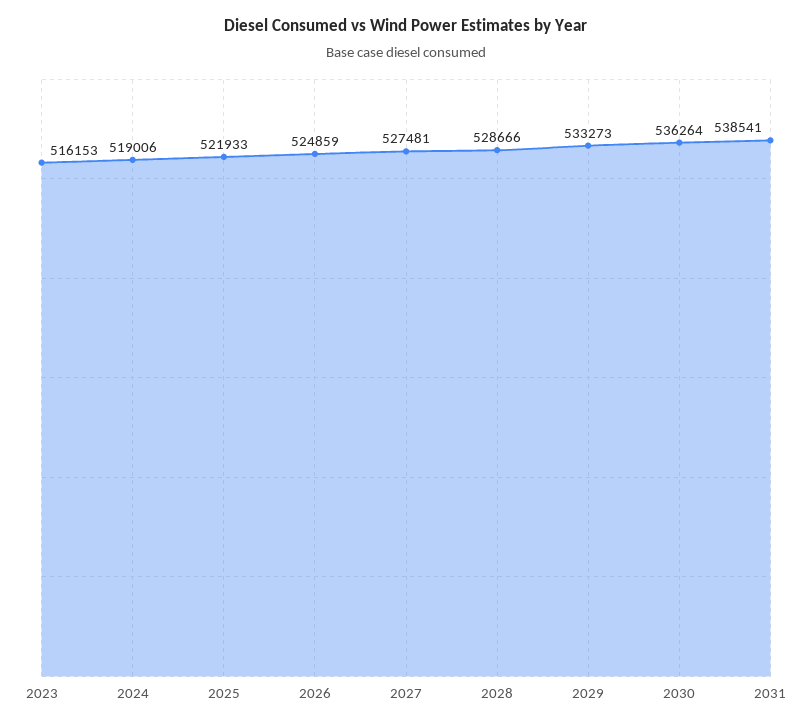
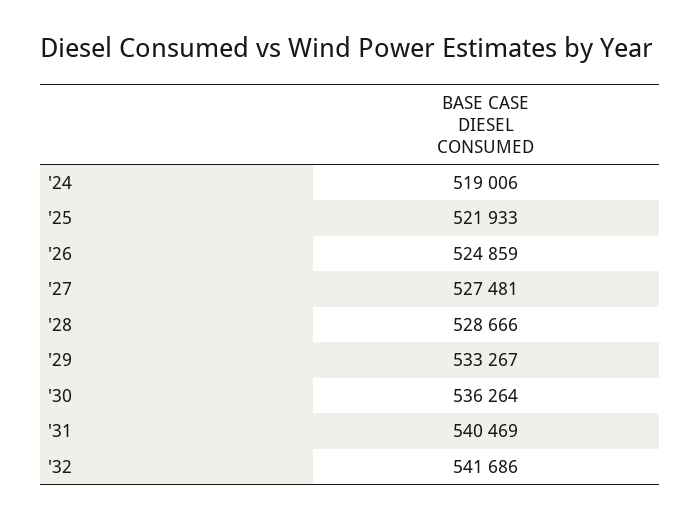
2023: 516153 -> none
2029: 533273 -> 533267
2031: 538541 -> 540469
'32: none -> 541686

